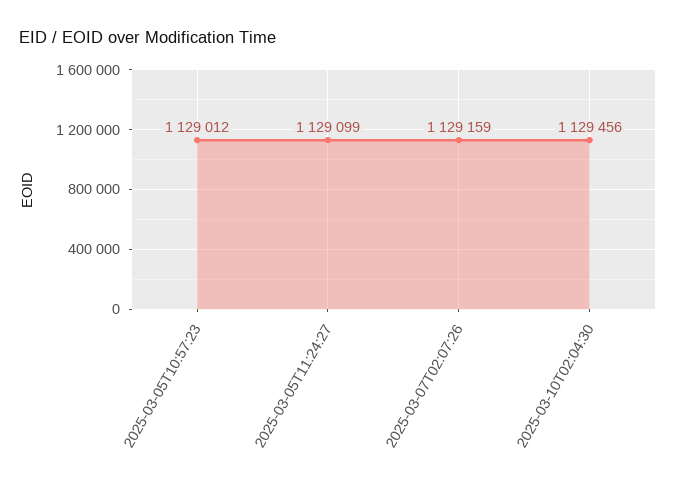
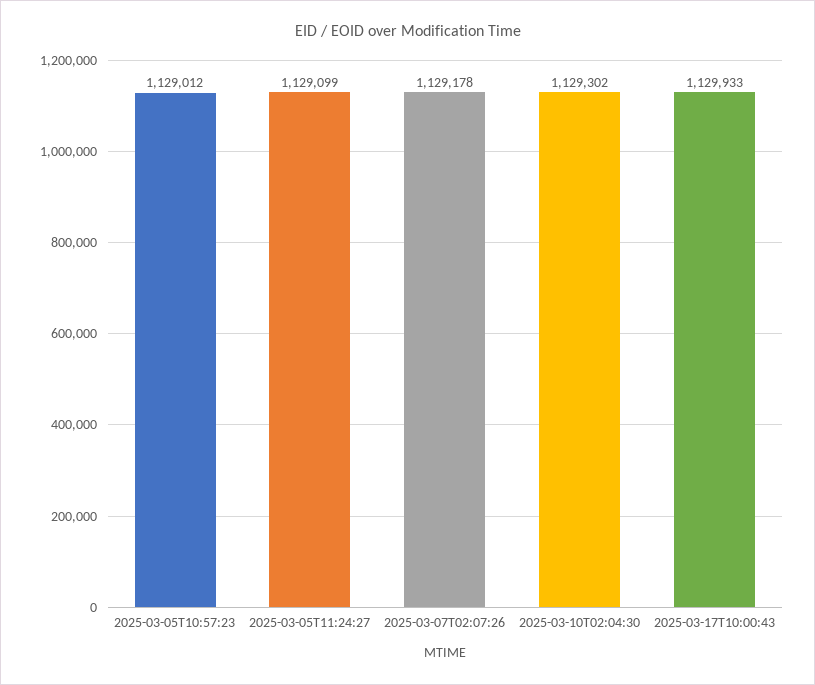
2025-03-07T02:07:26: 1129159 -> 1129178
2025-03-10T02:04:30: 1129456 -> 1129302
2025-03-17T10:00:43: none -> 1129933

